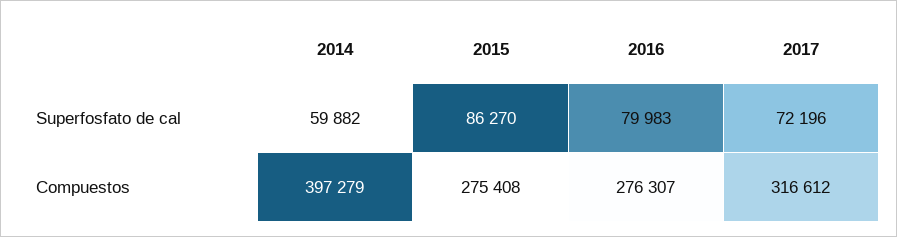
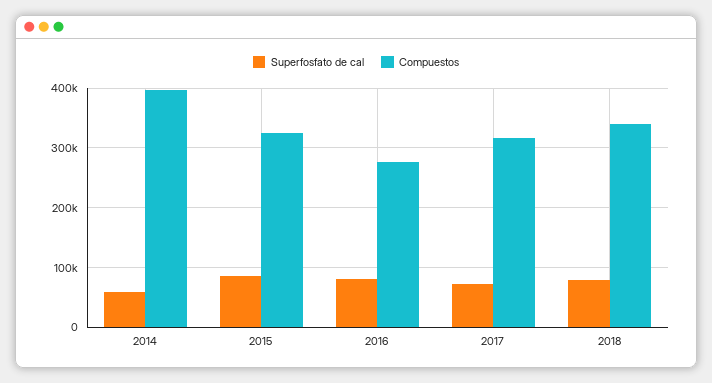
Compuestos, 2015: 275408 -> 320000
Superfosfato de cal, 2018: none -> 80000
Compuestos, 2018: none -> 340000

